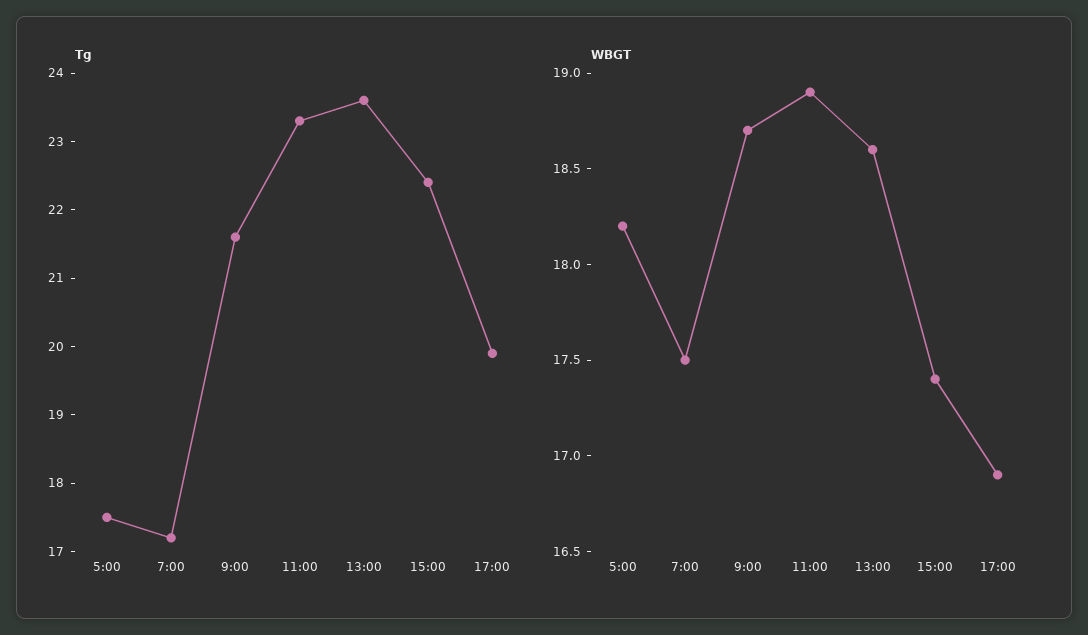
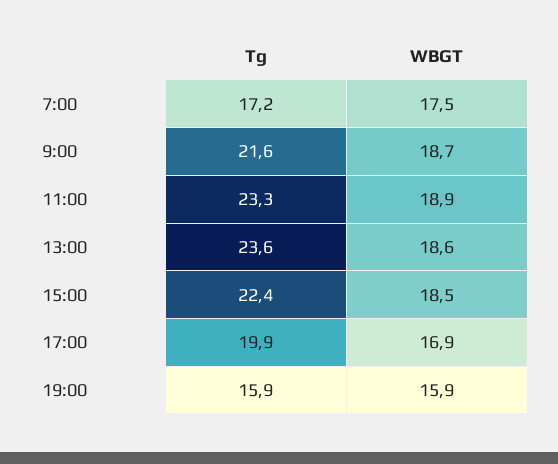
Tg, 5:00: 17.5 -> none
WBGT, 5:00: 18.2 -> none
WBGT, 15:00: 17.4 -> 18.5
Tg, 19:00: none -> 15.9
WBGT, 19:00: none -> 15.9

